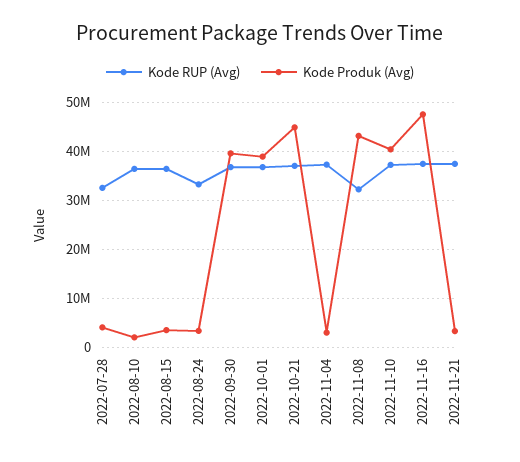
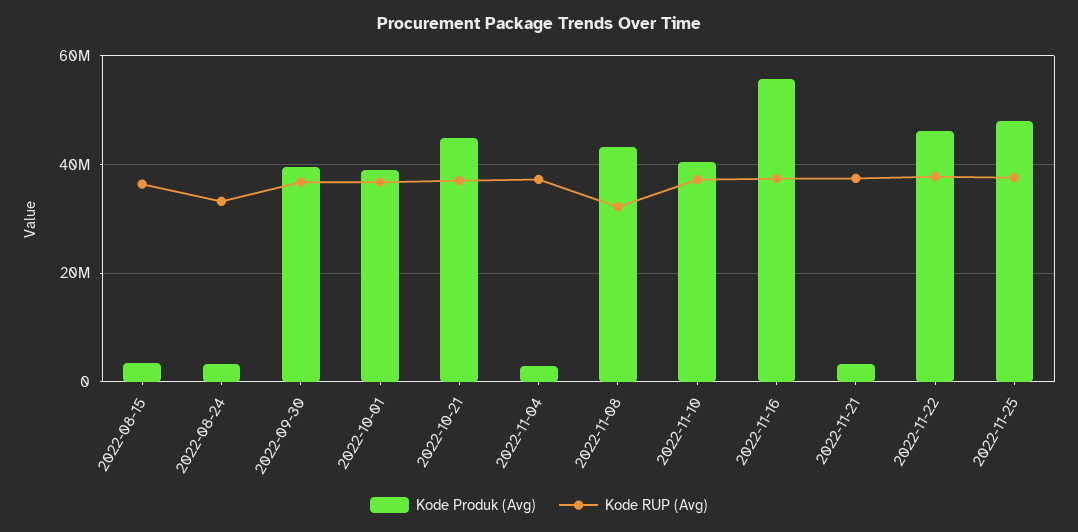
Kode RUP (Avg), 2022-07-28: 32000000 -> none
Kode Produk (Avg), 2022-07-28: 4000000 -> none
Kode RUP (Avg), 2022-08-10: 36000000 -> none
Kode Produk (Avg), 2022-08-10: 2000000 -> none
Kode Produk (Avg), 2022-11-16: 48000000 -> 56000000
Kode Produk (Avg), 2022-11-22: none -> 46000000
Kode RUP (Avg), 2022-11-22: none -> 38000000
Kode Produk (Avg), 2022-11-25: none -> 48000000
Kode RUP (Avg), 2022-11-25: none -> 38000000

